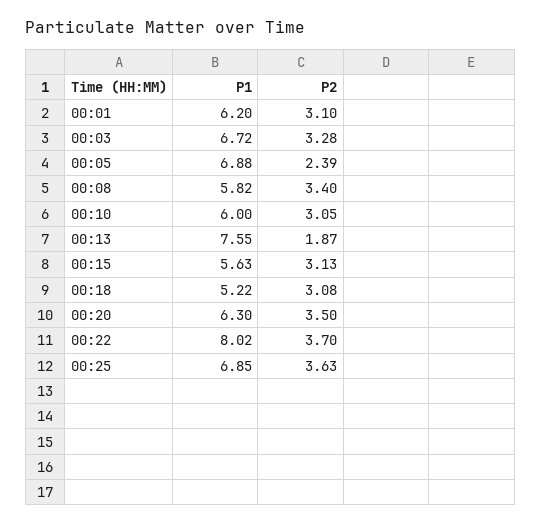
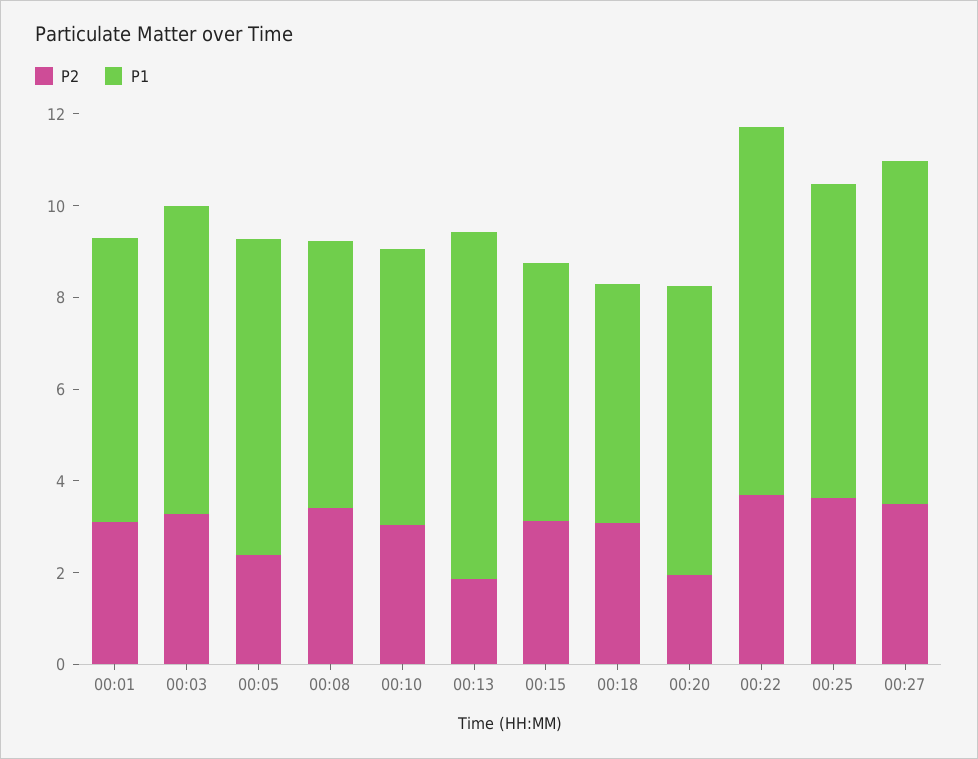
P2, 00:20: 3.5 -> 2
P2, 00:27: none -> 3.5
P1, 00:27: none -> 7.5

